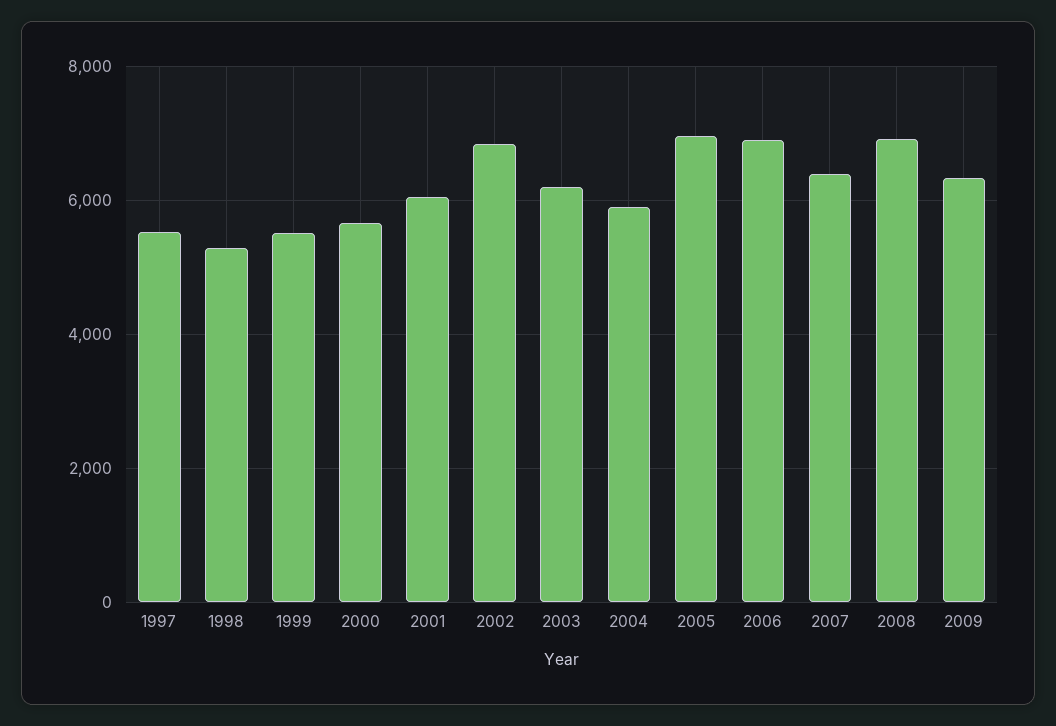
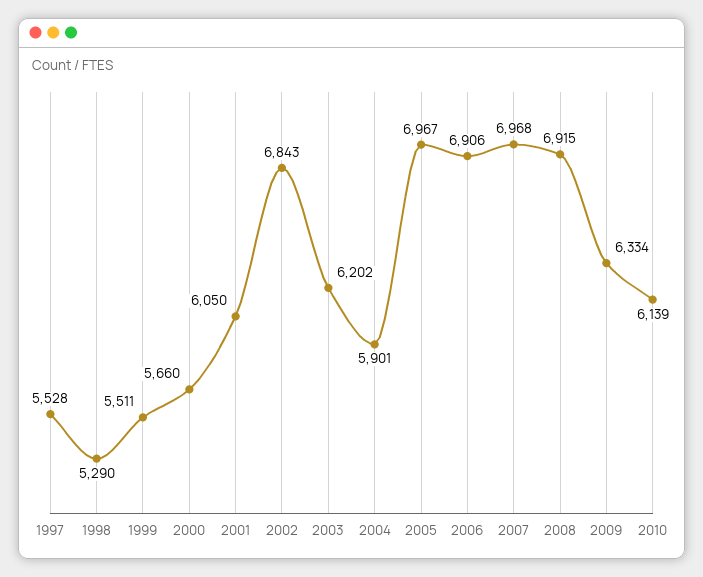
2007: 6400 -> 6968
2010: none -> 6139

